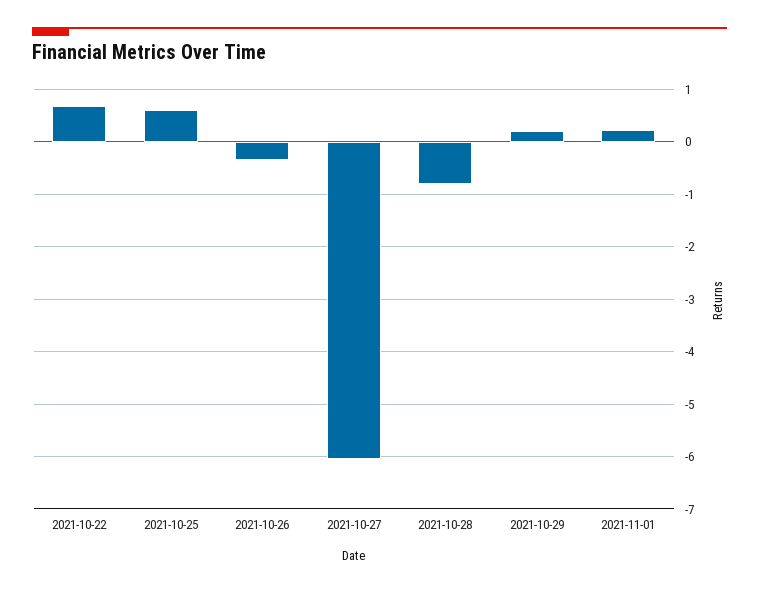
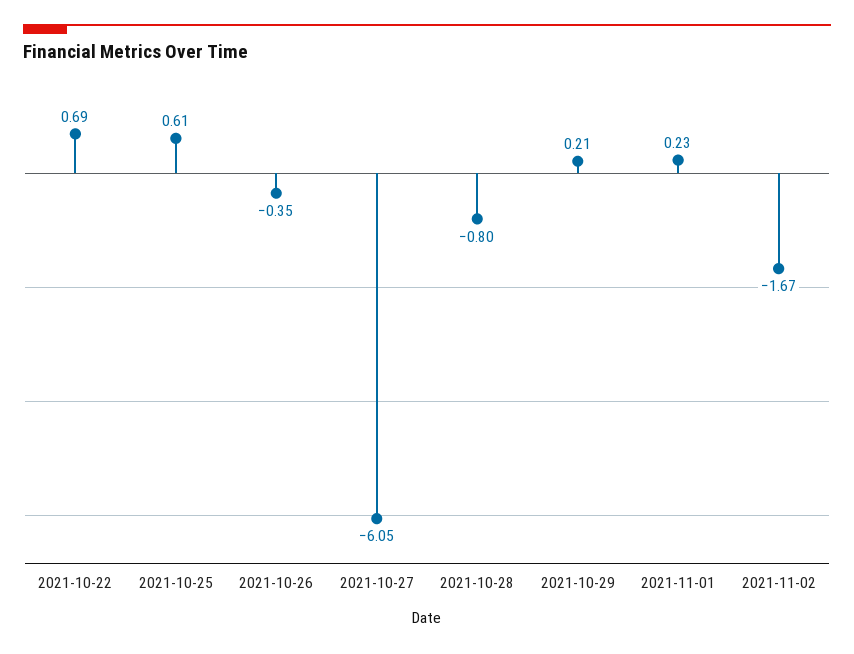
2021-11-02: none -> -1.67

